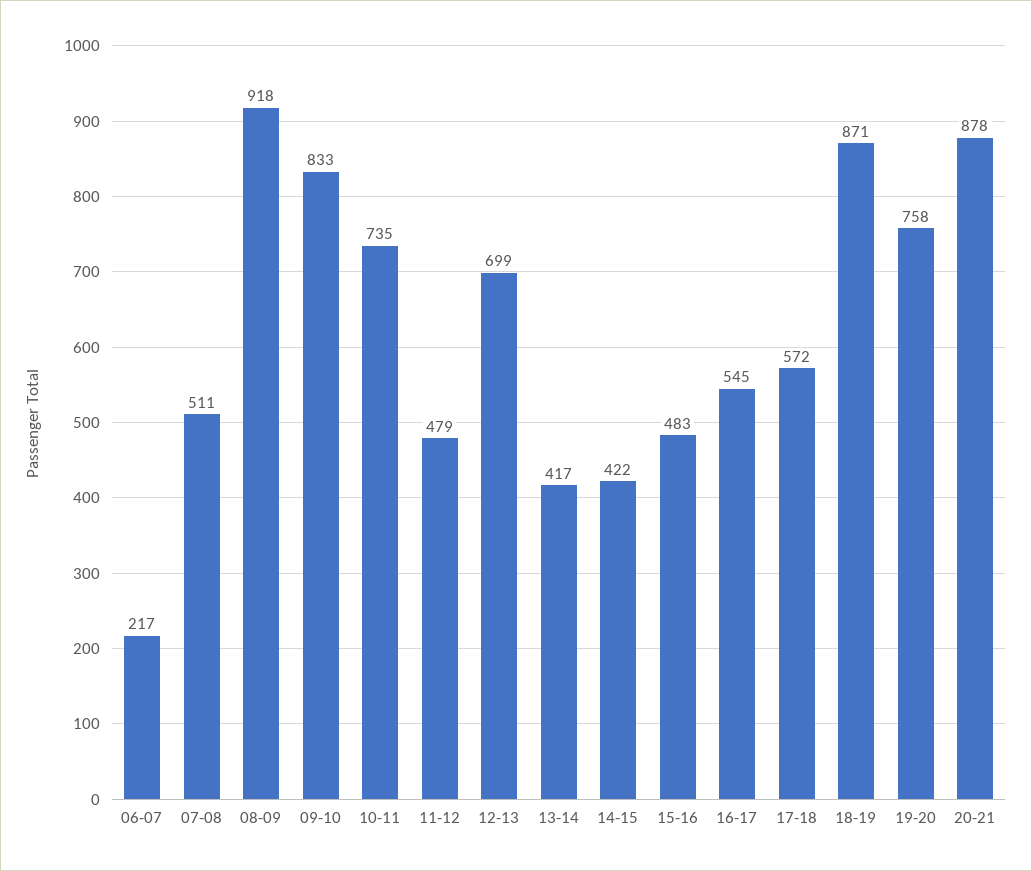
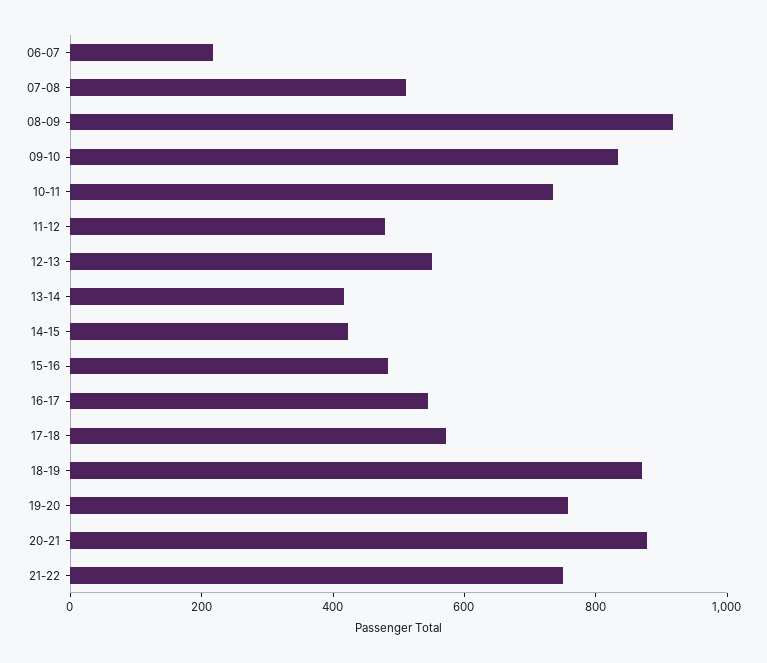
12-13: 699 -> 550
21-22: none -> 750

